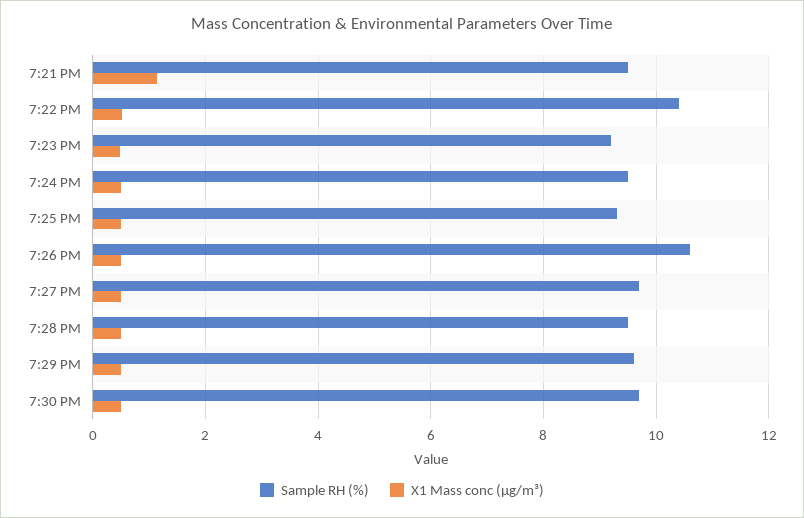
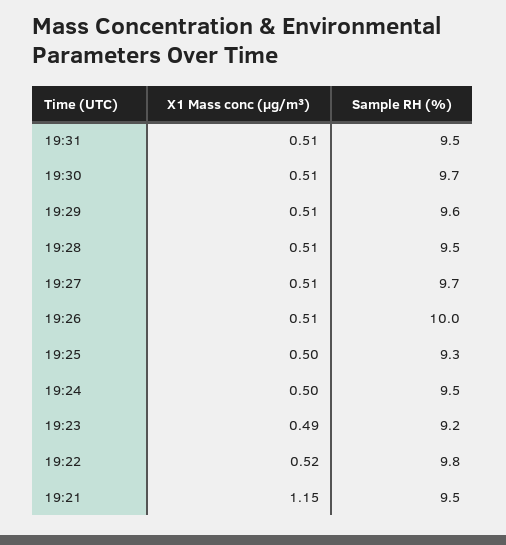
Sample RH (%), 7:22 PM: 10.4 -> 9.8
Sample RH (%), 7:26 PM: 10.6 -> 10
X1 Mass conc (μg/m³), 19:31: none -> 0.51
Sample RH (%), 19:31: none -> 9.5

